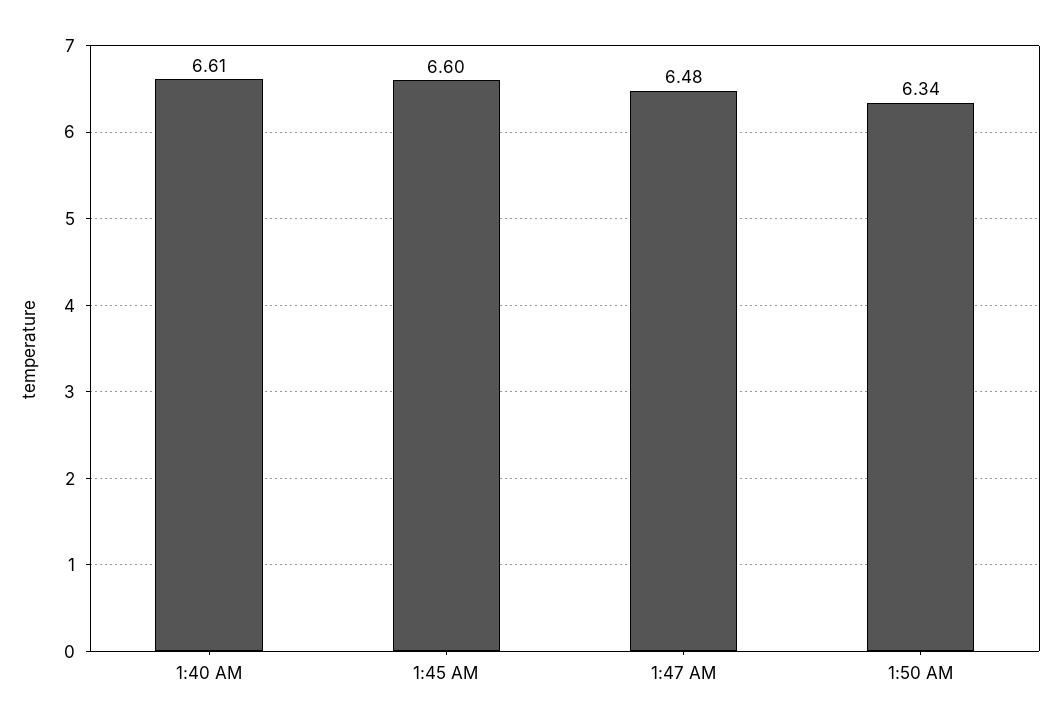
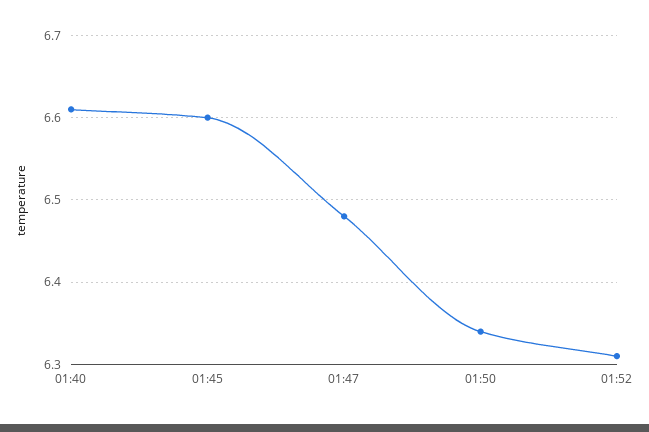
01:52: none -> 6.31

